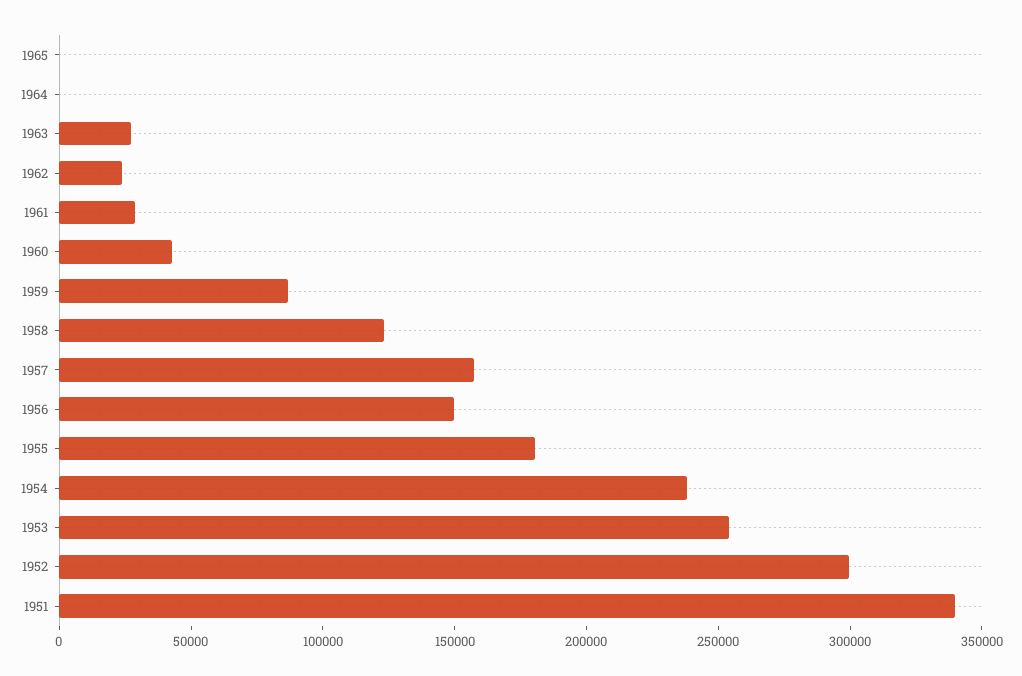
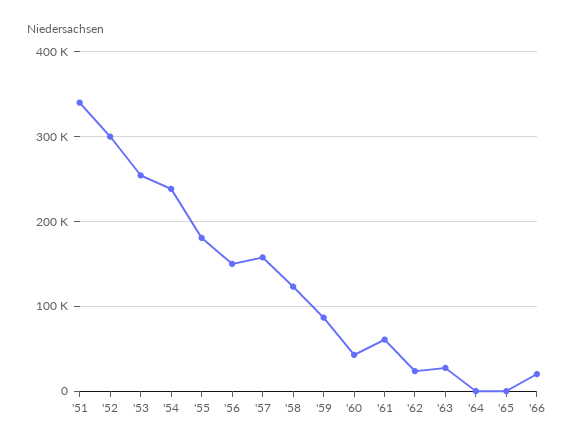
1961: 30000 -> 60000
'66: none -> 20000

